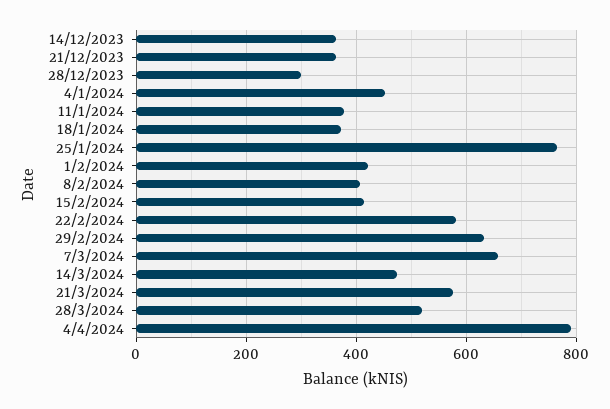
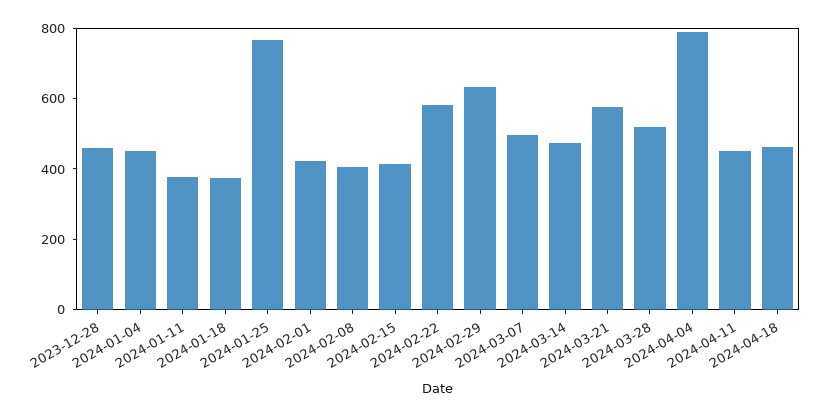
14/12/2023: 360 -> none
21/12/2023: 360 -> none
28/12/2023: 300 -> 450
7/3/2024: 660 -> 500
2024-04-11: none -> 450
2024-04-18: none -> 450

